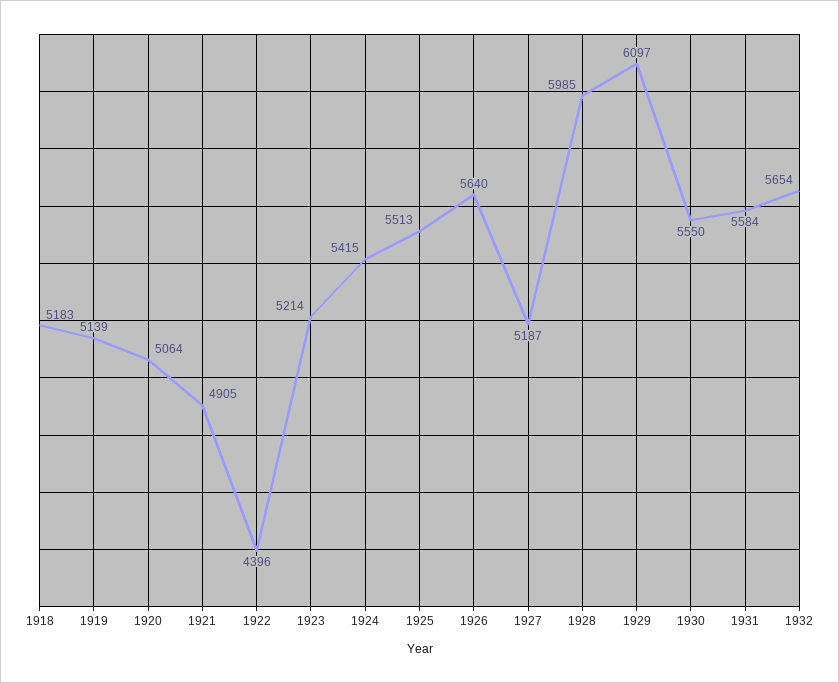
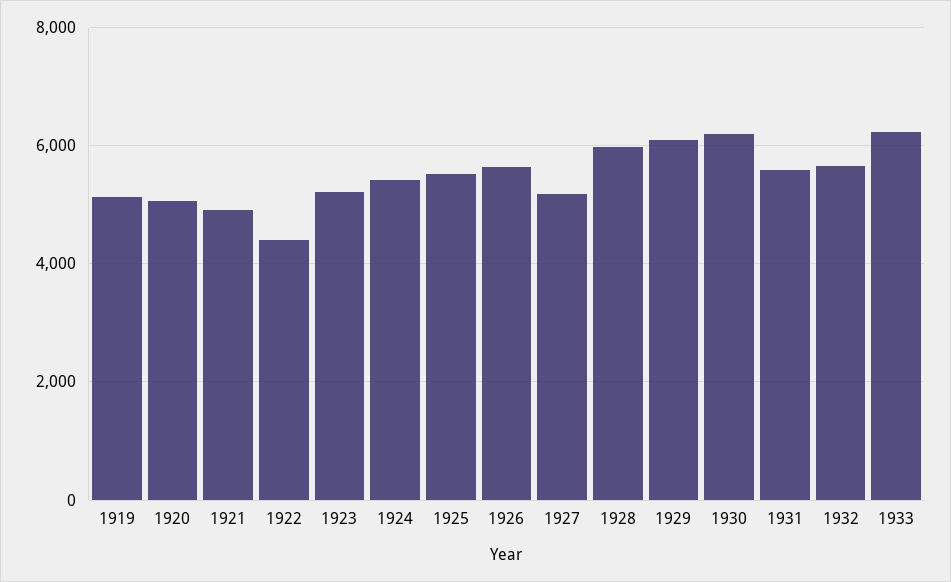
1918: 5183 -> none
1930: 5550 -> 6200
1933: none -> 6200

